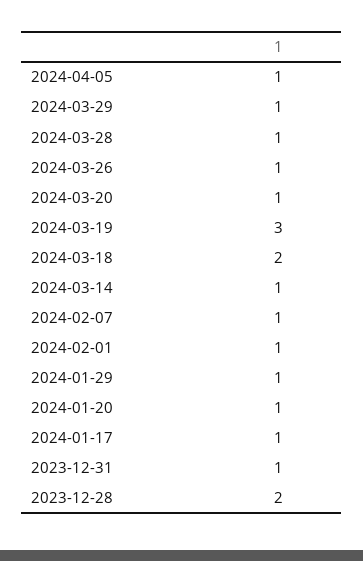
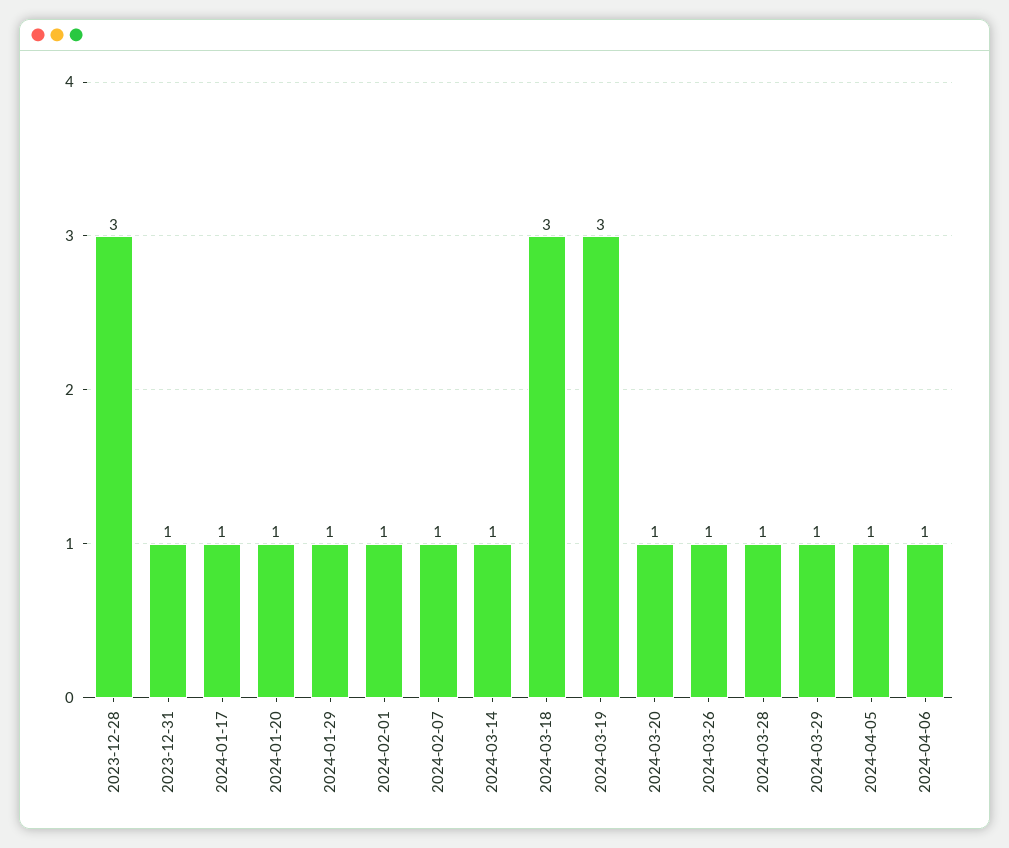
2024-03-18: 2 -> 3
2023-12-28: 2 -> 3
2024-04-06: none -> 1

